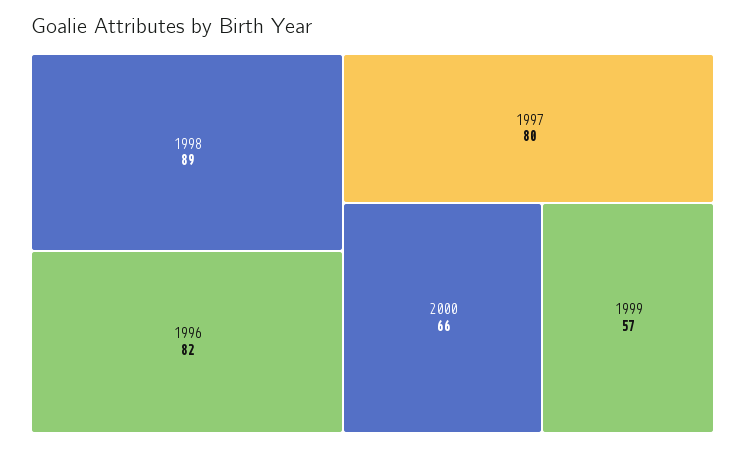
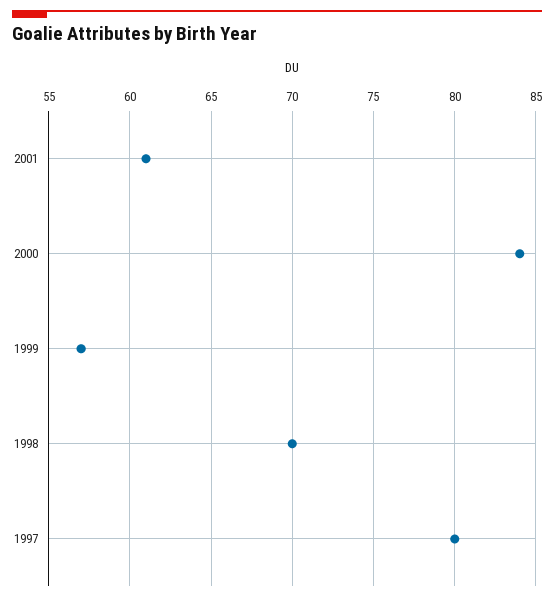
1998: 89 -> 70
1996: 82 -> none
2000: 66 -> 84
2001: none -> 61

